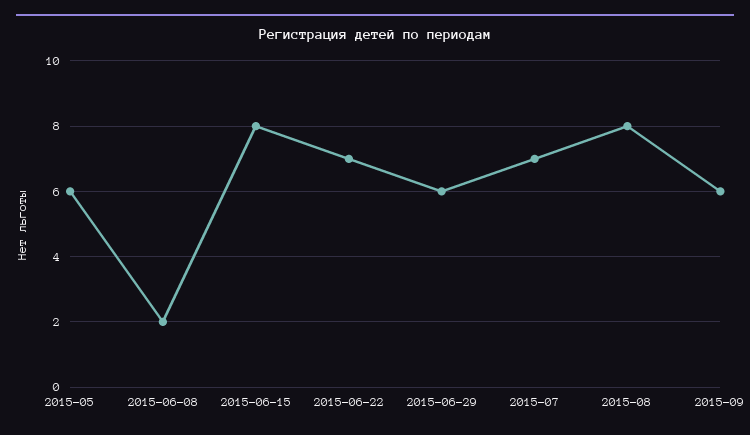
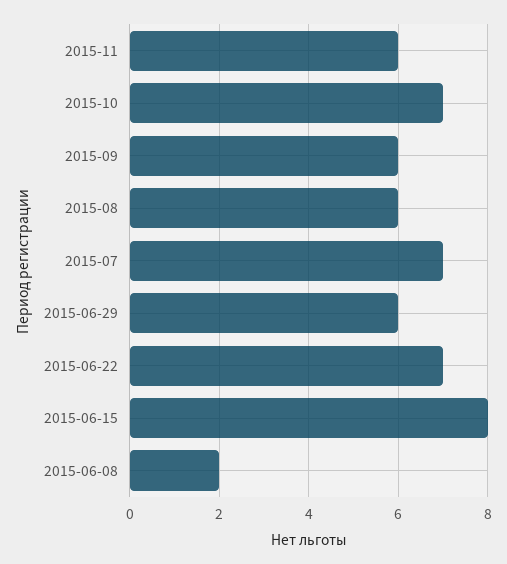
2015-05: 6 -> none
2015-08: 8 -> 6
2015-11: none -> 6
2015-10: none -> 7

